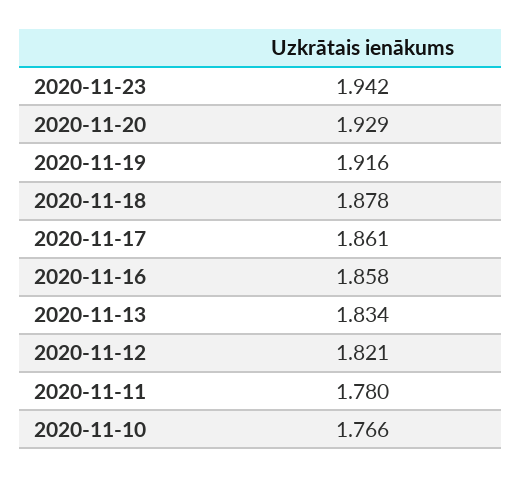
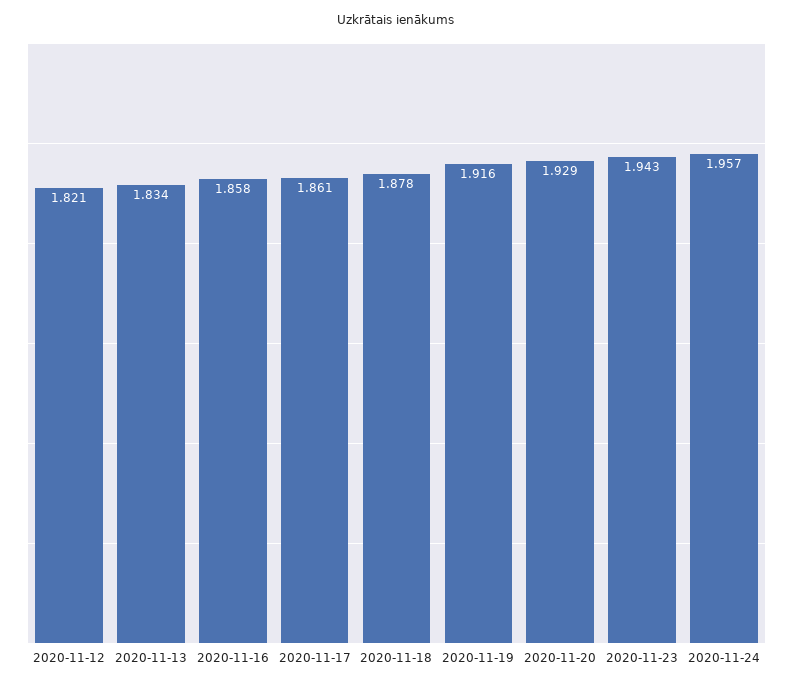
2020-11-23: 1.942 -> 1.943
2020-11-11: 1.78 -> none
2020-11-10: 1.766 -> none
2020-11-24: none -> 1.957

